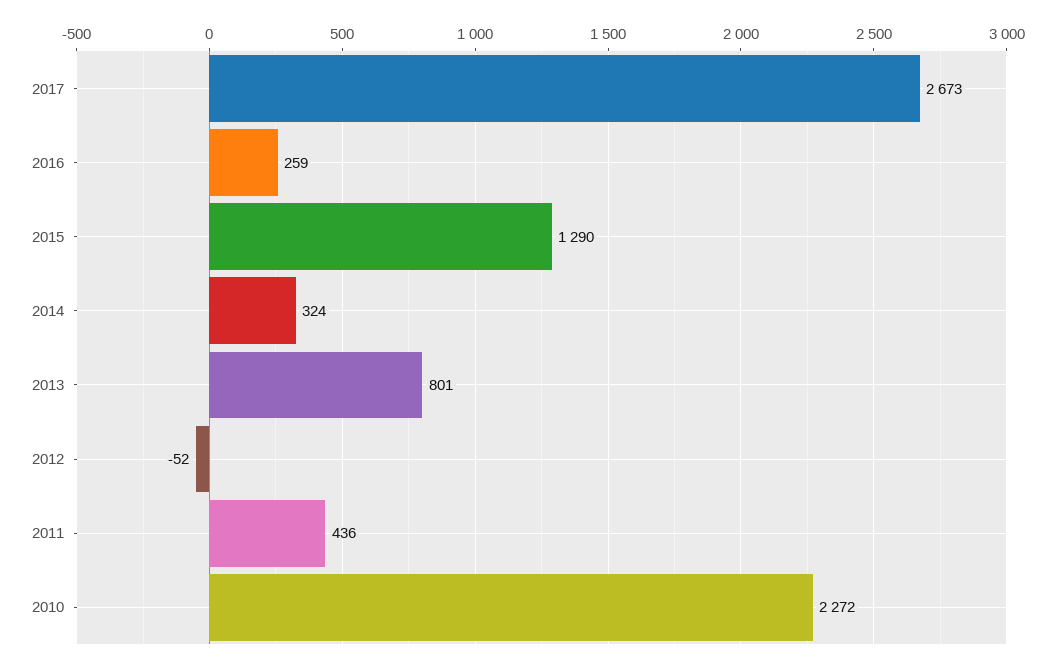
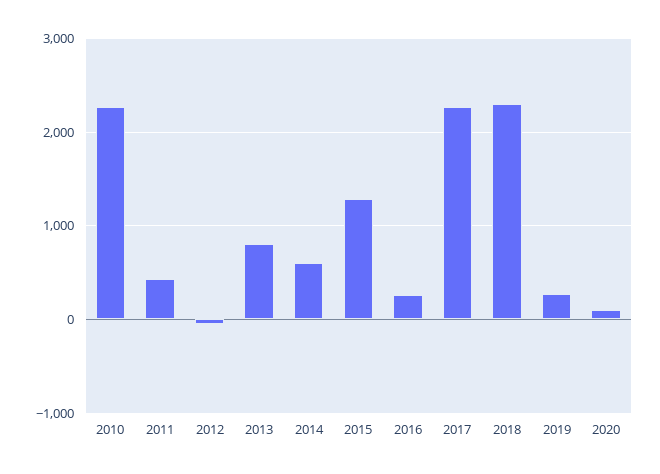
2017: 2673 -> 2300
2014: 324 -> 600
2018: none -> 2300
2019: none -> 300
2020: none -> 100

